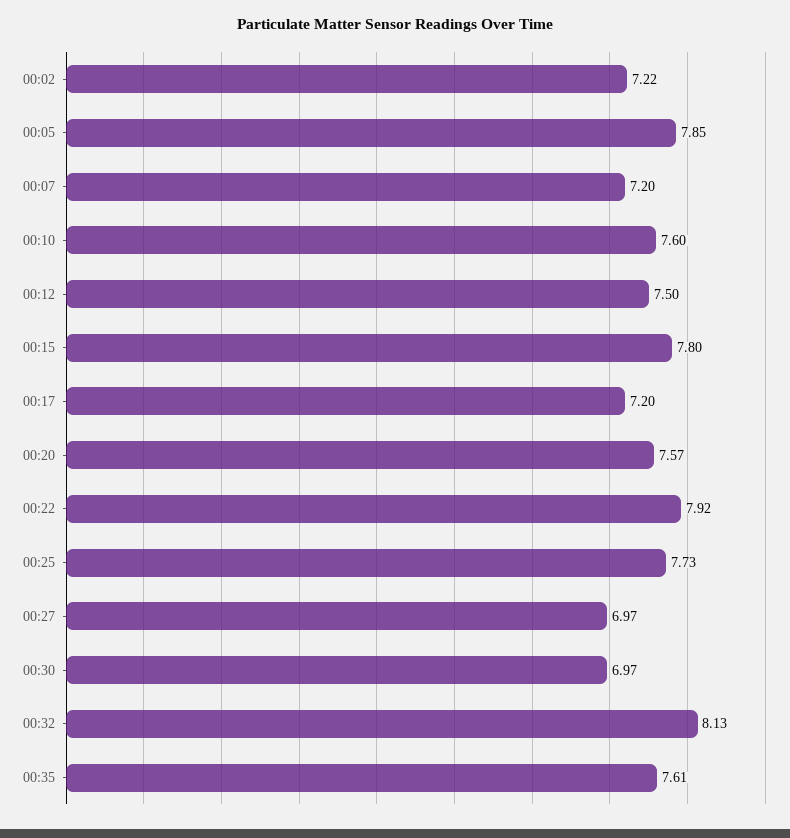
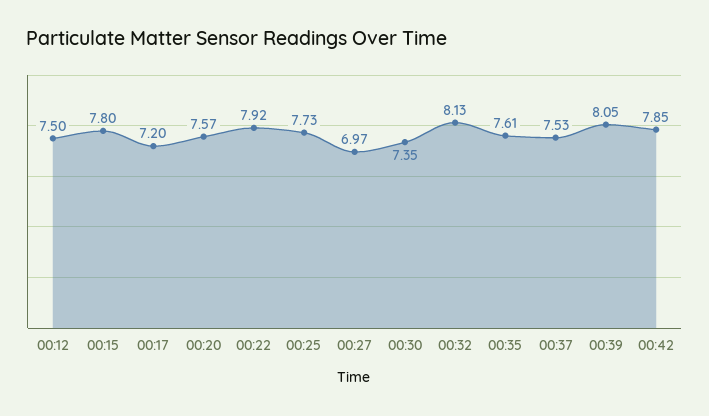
00:02: 7.22 -> none
00:05: 7.85 -> none
00:07: 7.2 -> none
00:10: 7.6 -> none
00:30: 6.97 -> 7.35
00:37: none -> 7.53
00:39: none -> 8.05
00:42: none -> 7.85

